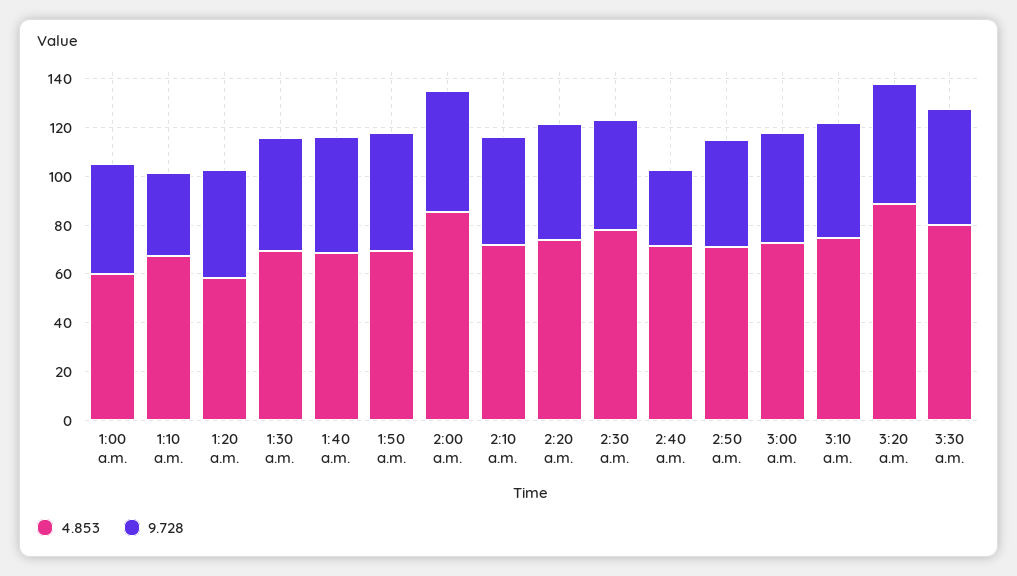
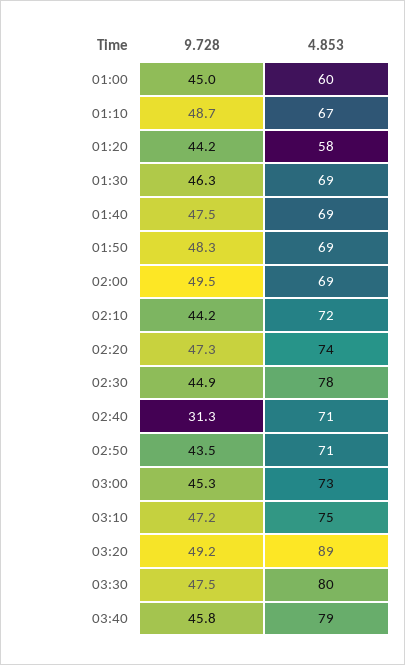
9.728, 1:10 a.m.: 35 -> 48.7
4.853, 2:00 a.m.: 85 -> 69
9.728, 03:40: none -> 45.8
4.853, 03:40: none -> 79

